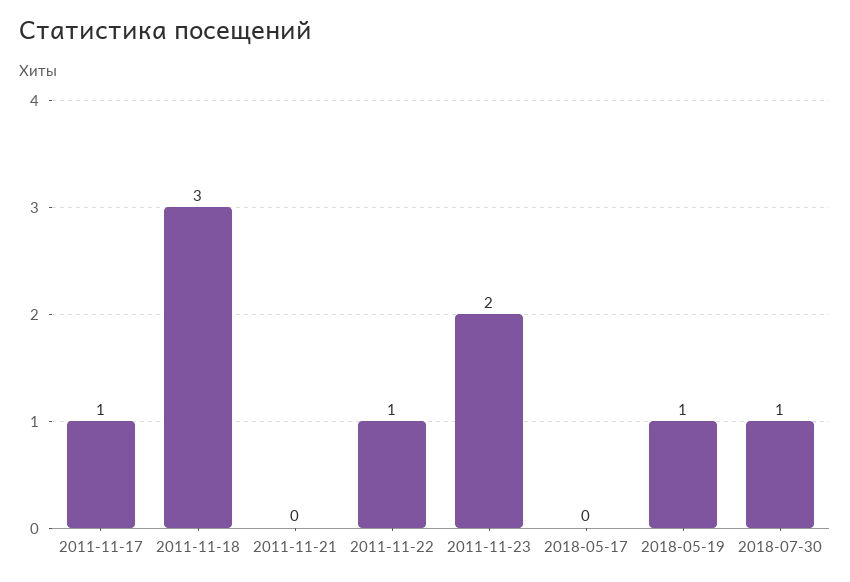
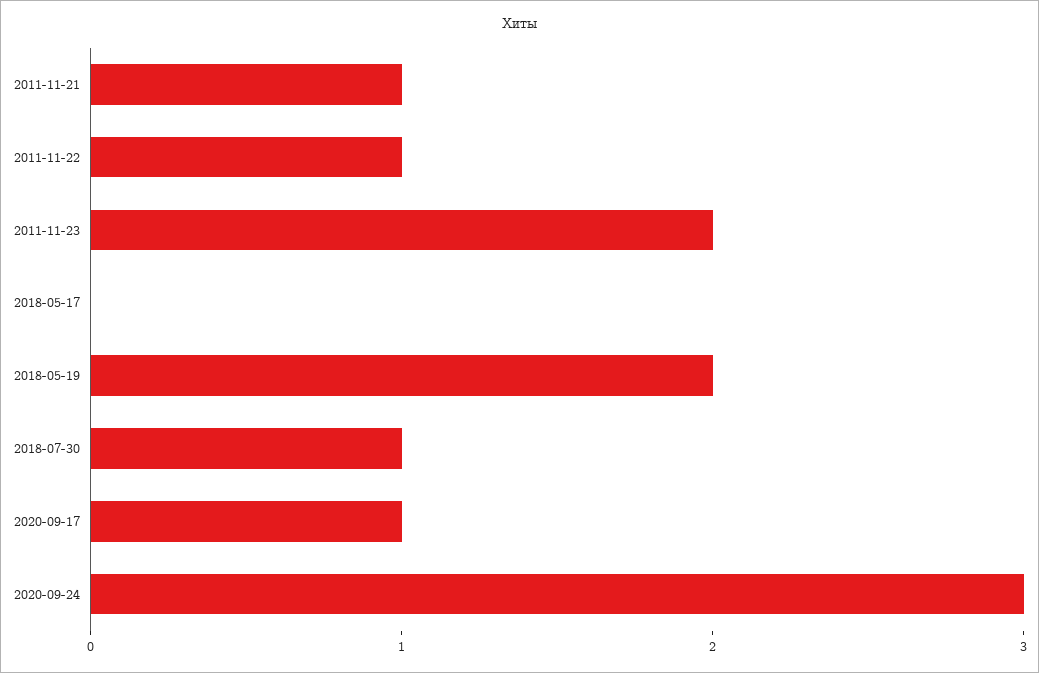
2011-11-17: 1 -> none
2011-11-18: 3 -> none
2011-11-21: 0 -> 1
2018-05-19: 1 -> 2
2020-09-17: none -> 1
2020-09-24: none -> 3

